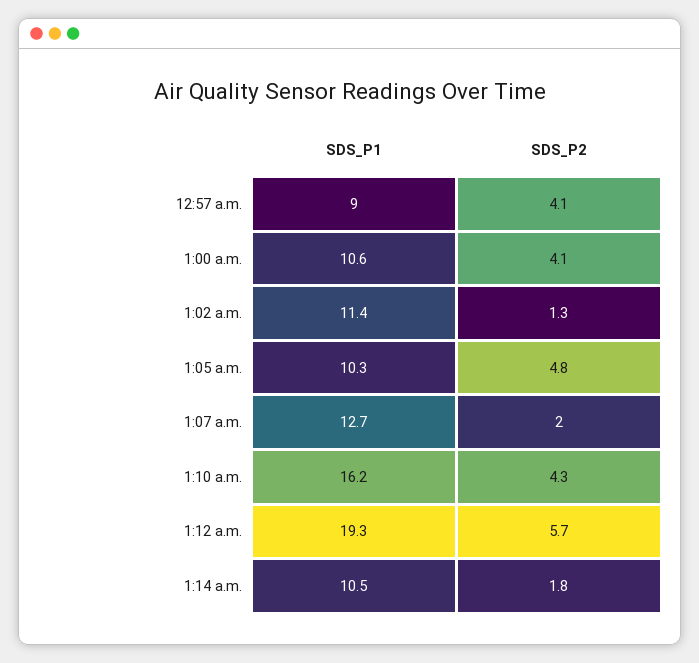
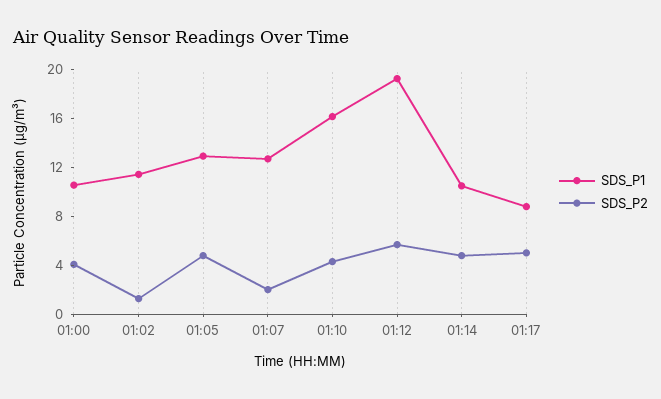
SDS_P1, 12:57 a.m.: 9 -> none
SDS_P2, 12:57 a.m.: 4.1 -> none
SDS_P1, 1:05 a.m.: 10.3 -> 13
SDS_P2, 1:14 a.m.: 1.8 -> 5
SDS_P1, 01:17: none -> 9
SDS_P2, 01:17: none -> 5

